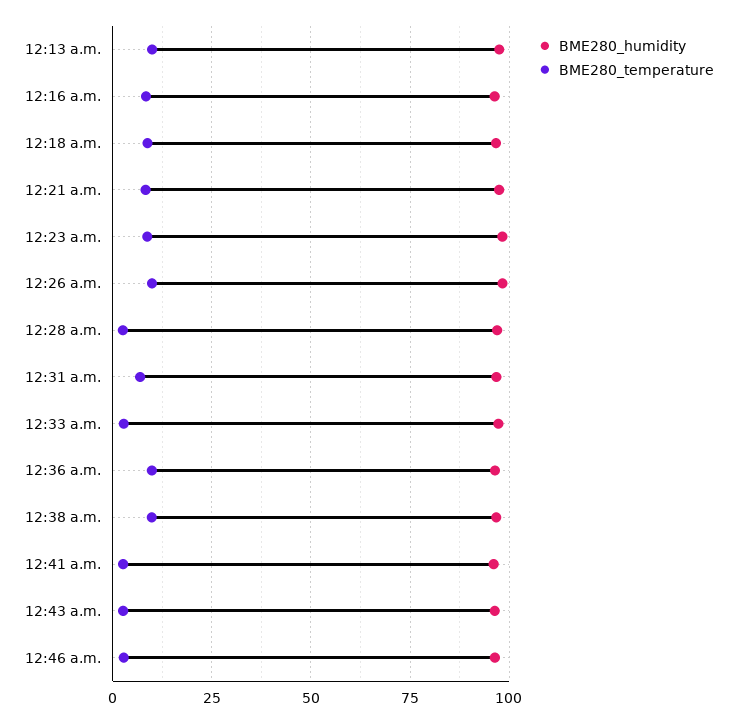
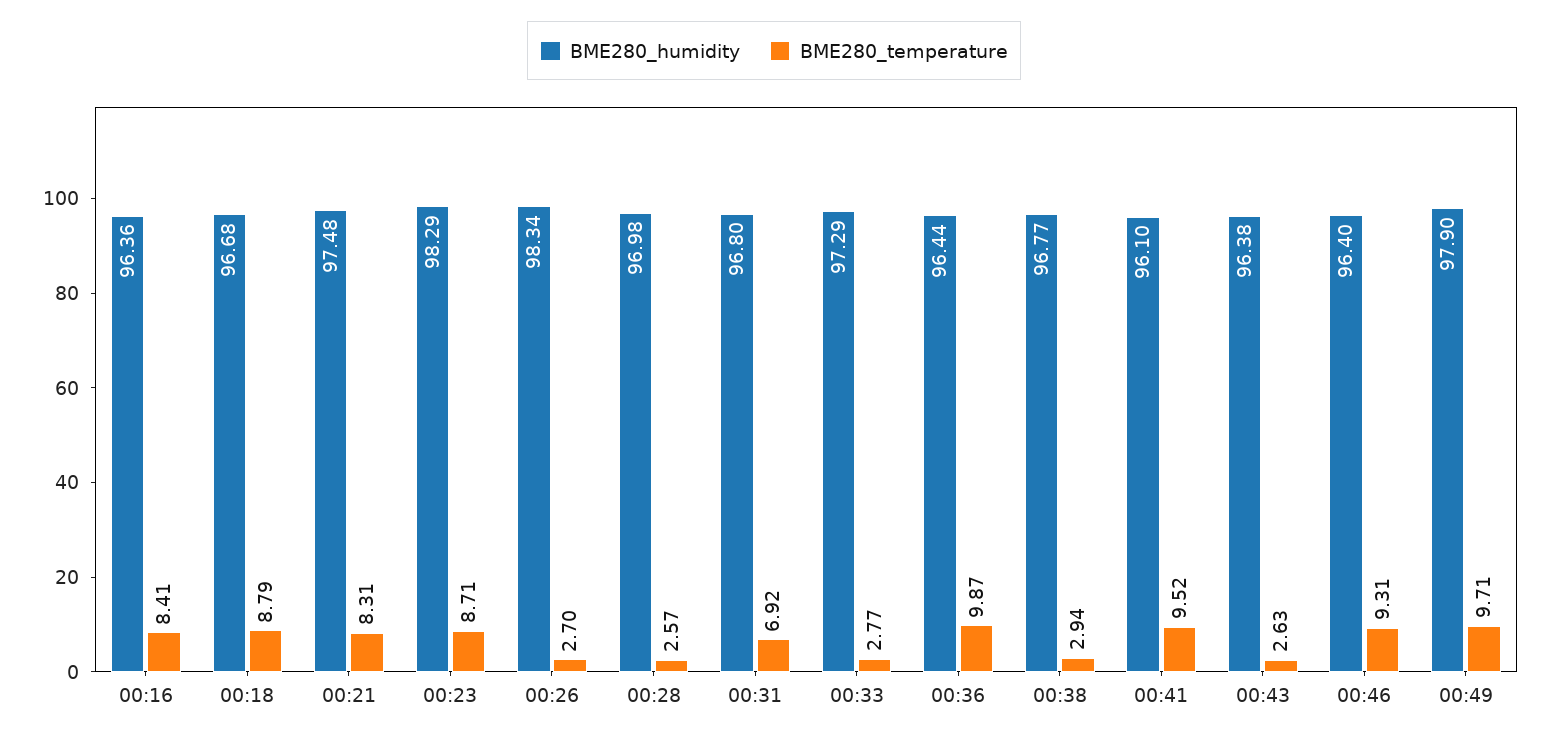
BME280_humidity, 12:13 a.m.: 97.5 -> none
BME280_temperature, 12:13 a.m.: 10 -> none
BME280_temperature, 12:26 a.m.: 10 -> 2.7
BME280_temperature, 12:38 a.m.: 10 -> 2.94
BME280_temperature, 12:41 a.m.: 2.5 -> 9.52
BME280_temperature, 12:46 a.m.: 2.5 -> 9.31
BME280_humidity, 00:49: none -> 97.9
BME280_temperature, 00:49: none -> 9.71

